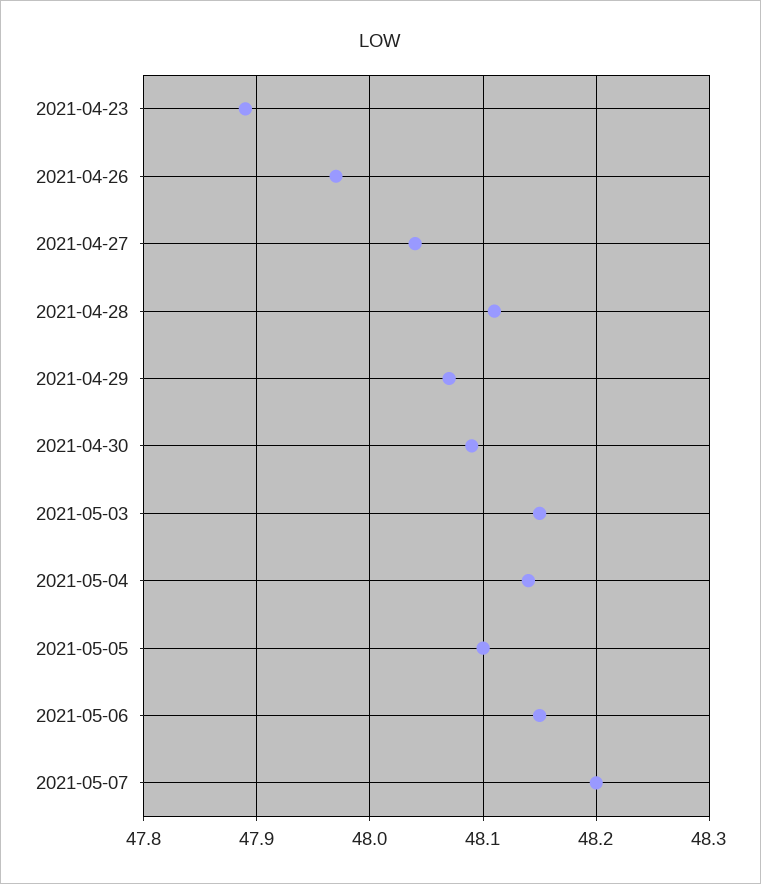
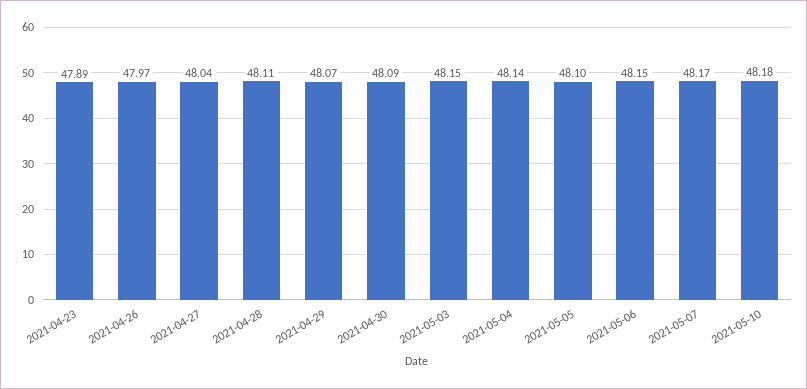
2021-05-07: 48.2 -> 48.17
2021-05-10: none -> 48.18

